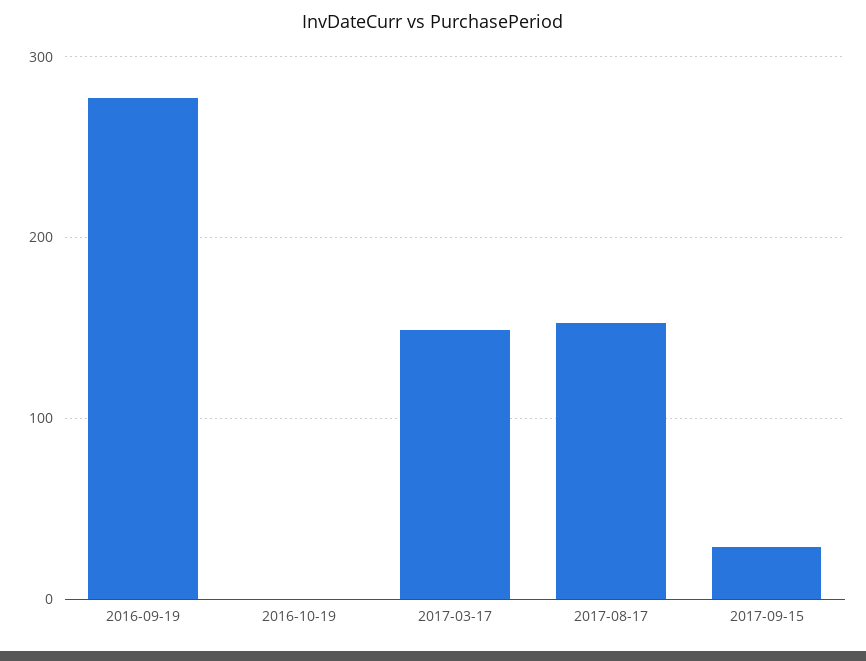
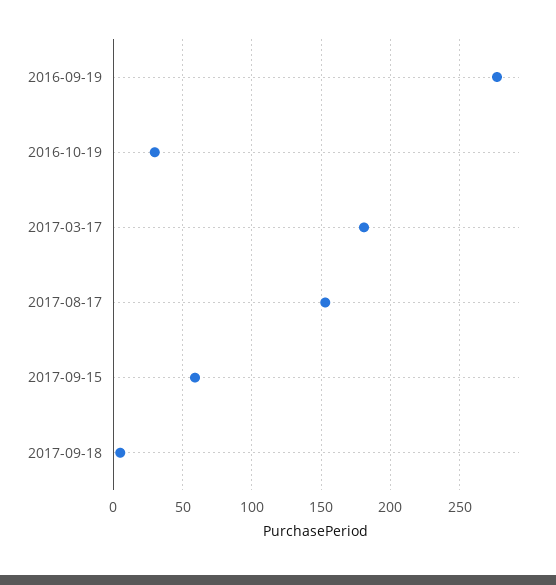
2016-10-19: 0 -> 30
2017-03-17: 150 -> 180
2017-09-15: 30 -> 60
2017-09-18: none -> 5

